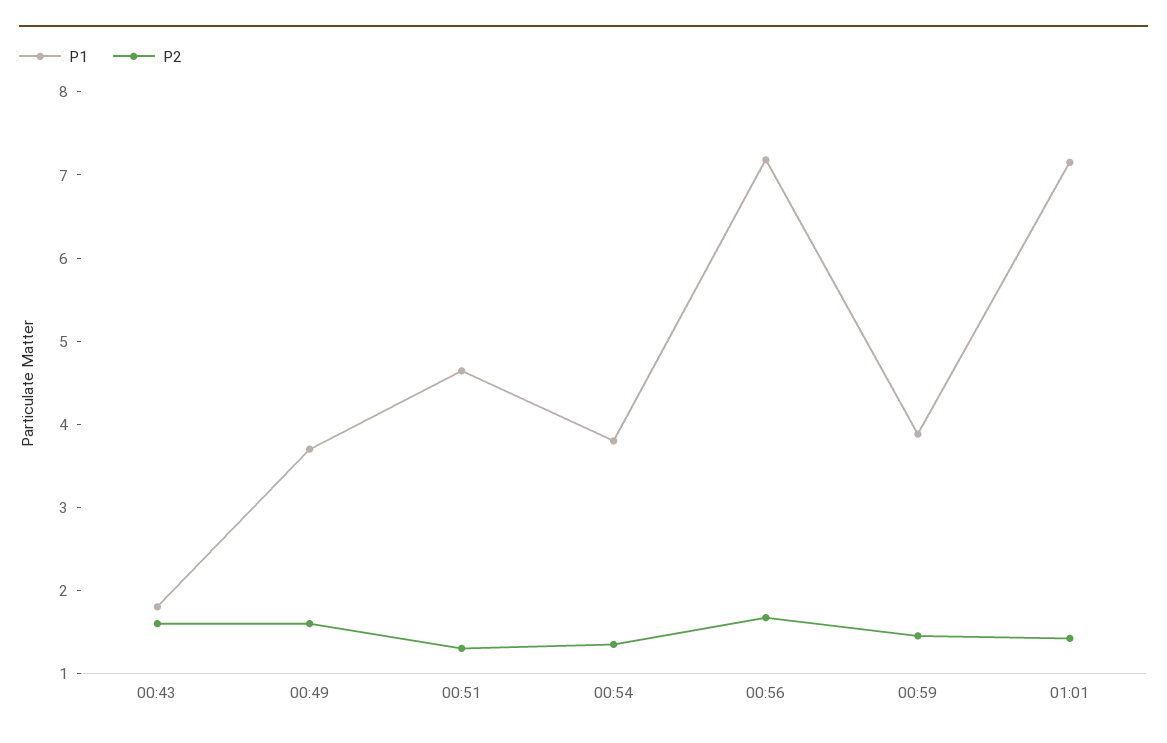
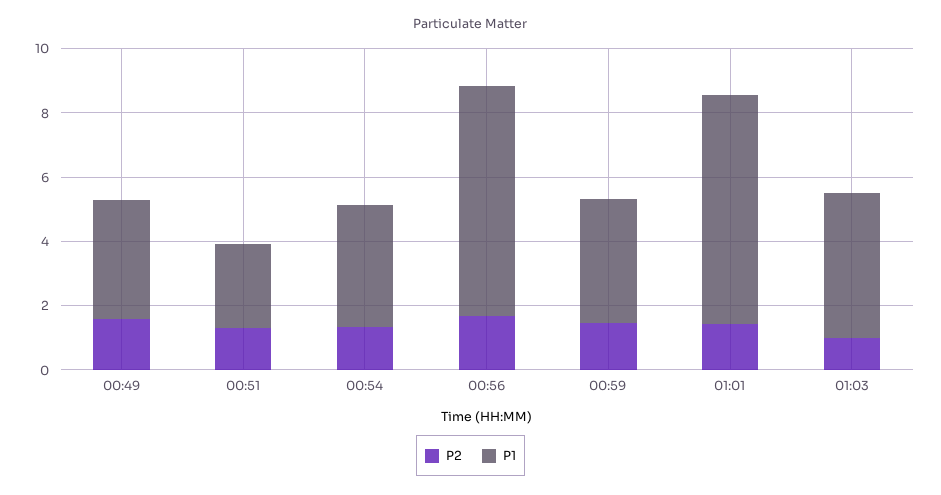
P1, 00:43: 1.8 -> none
P2, 00:43: 1.6 -> none
P1, 00:51: 4.6 -> 2.5
P2, 01:03: none -> 1
P1, 01:03: none -> 4.5

